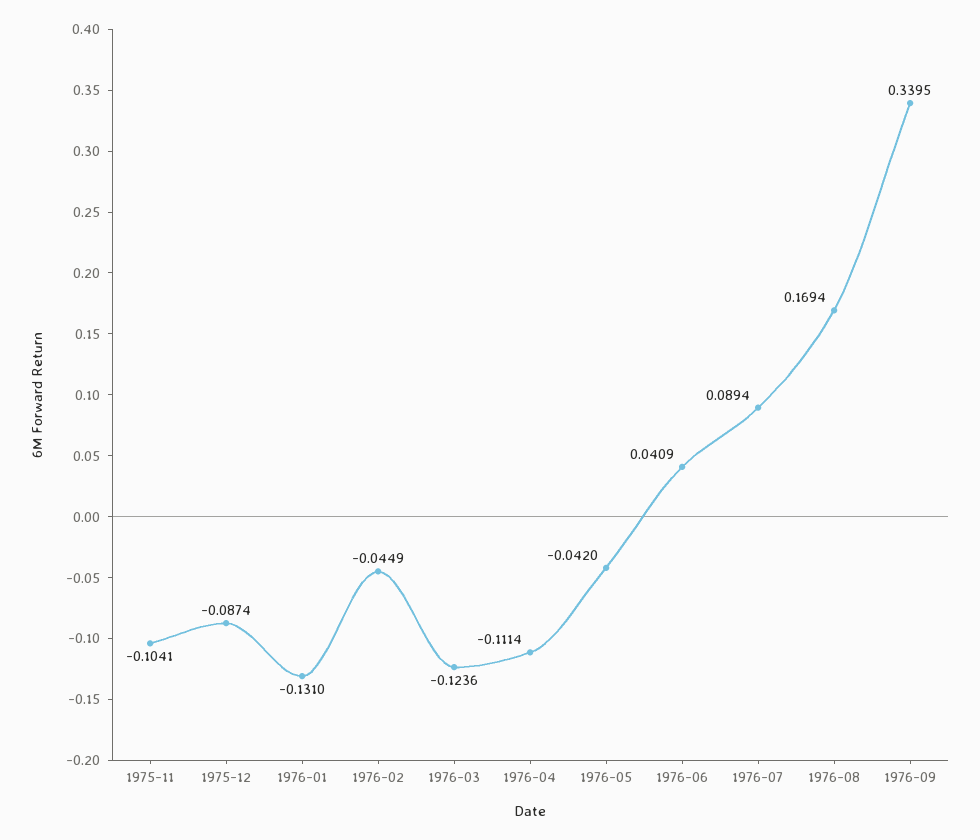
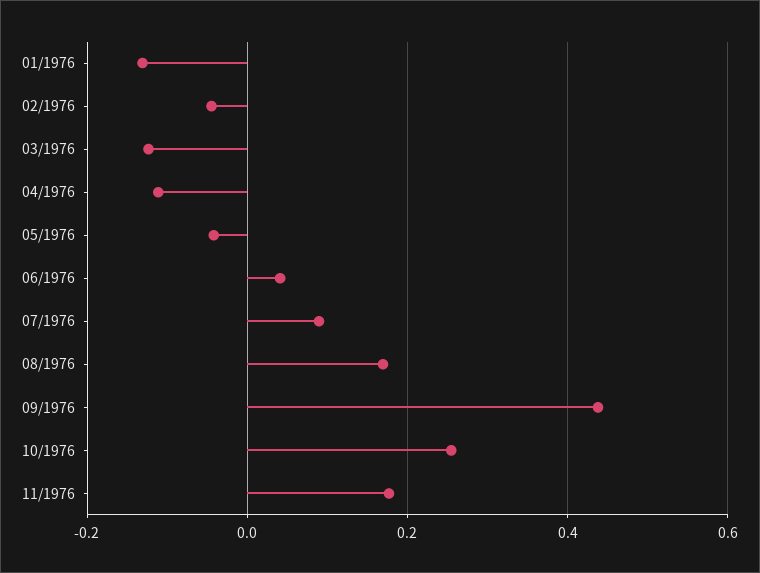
1975-11: -0.1041 -> none
1975-12: -0.0874 -> none
1976-09: 0.3395 -> 0.44
10/1976: none -> 0.26
11/1976: none -> 0.18

